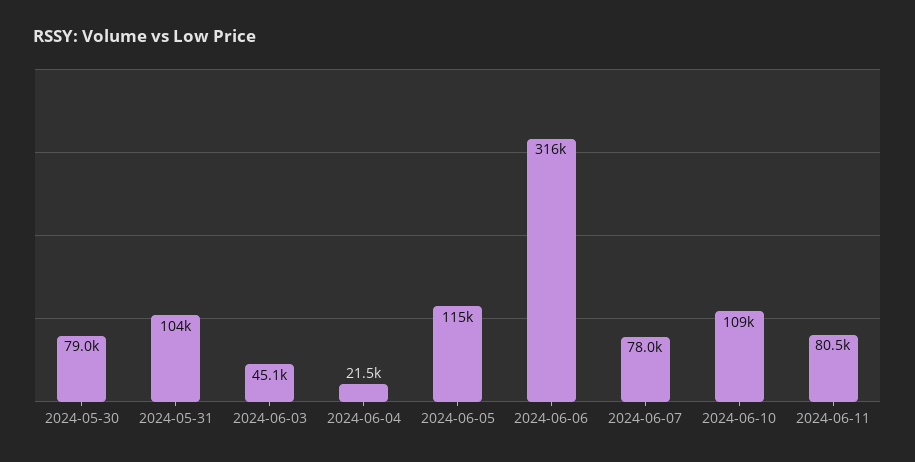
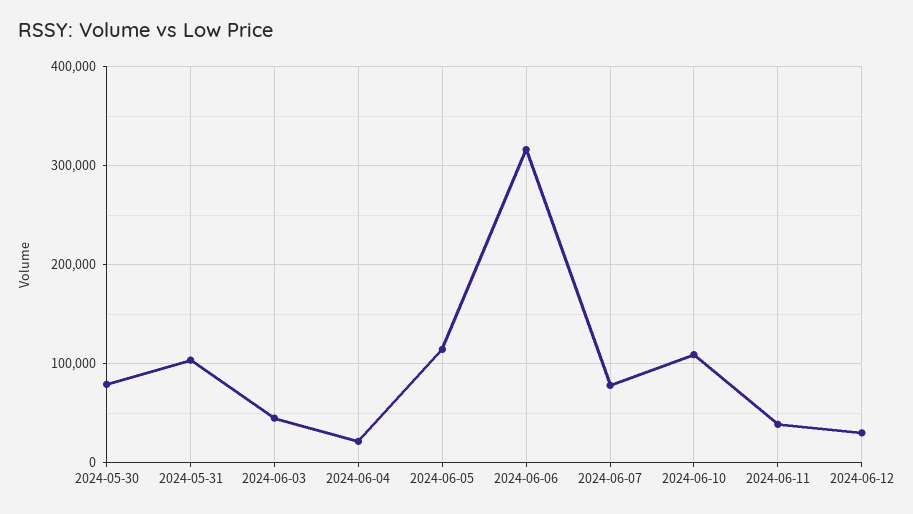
2024-06-11: 80500 -> 40000
2024-06-12: none -> 30000

